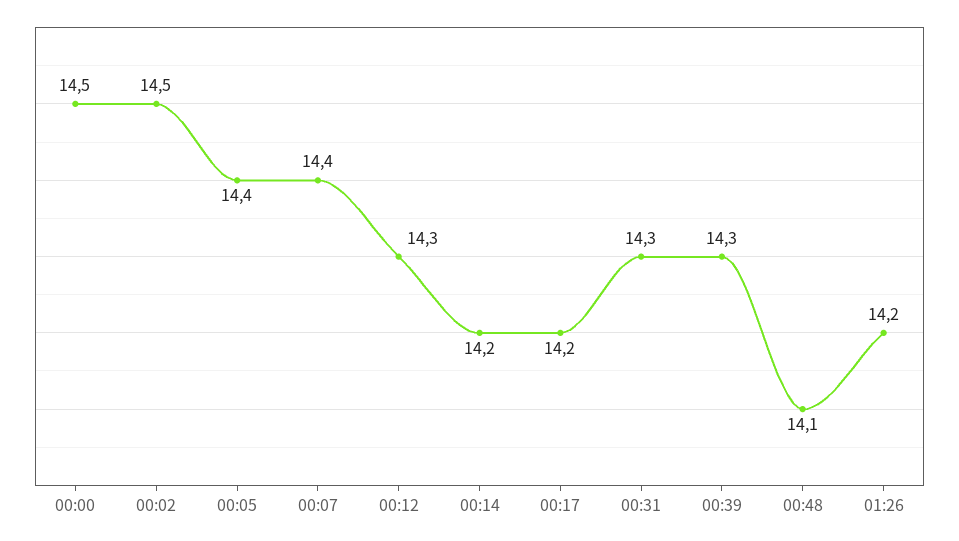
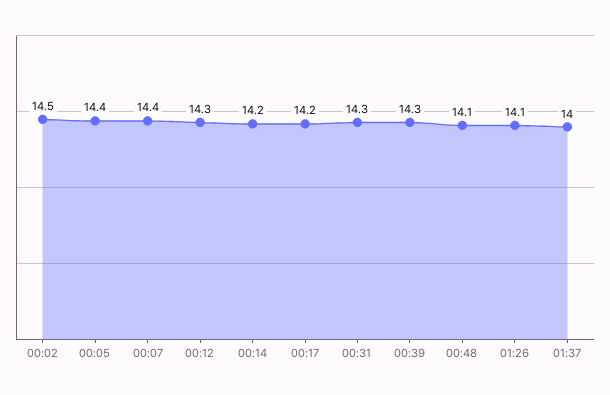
00:00: 14.5 -> none
01:26: 14.2 -> 14.1
01:37: none -> 14

